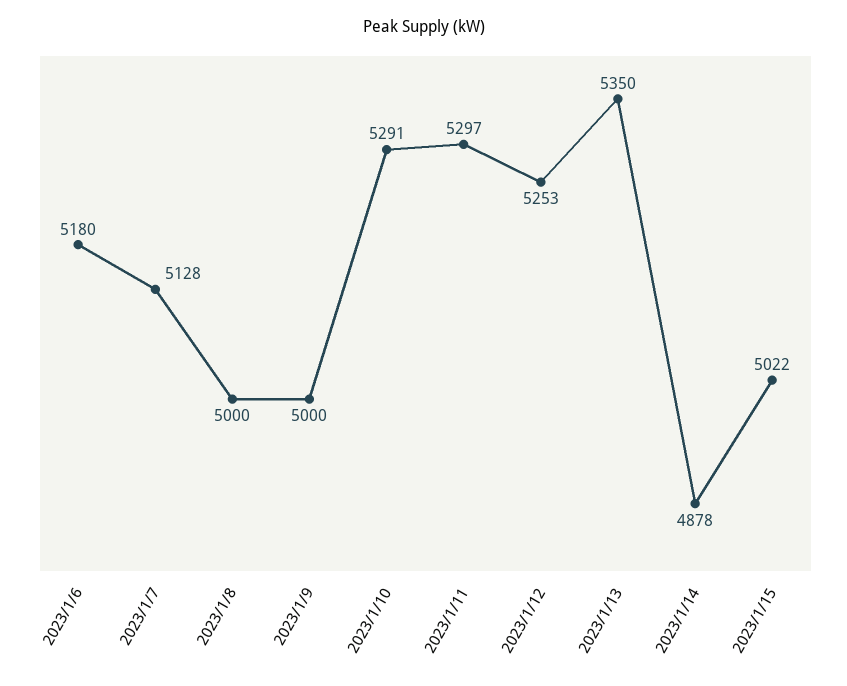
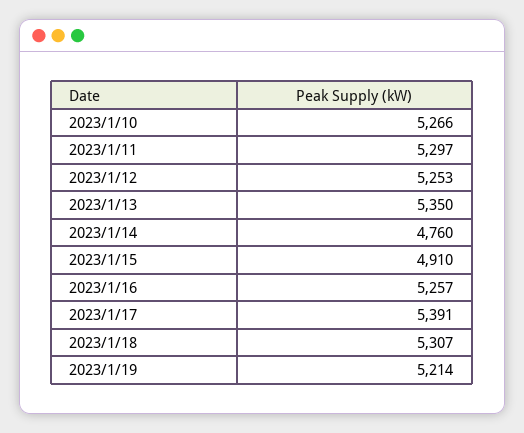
2023/1/6: 5180 -> none
2023/1/7: 5128 -> none
2023/1/8: 5000 -> none
2023/1/9: 5000 -> none
2023/1/10: 5291 -> 5266
2023/1/14: 4878 -> 4760
2023/1/15: 5022 -> 4910
2023/1/16: none -> 5257
2023/1/17: none -> 5391
2023/1/18: none -> 5307
2023/1/19: none -> 5214

